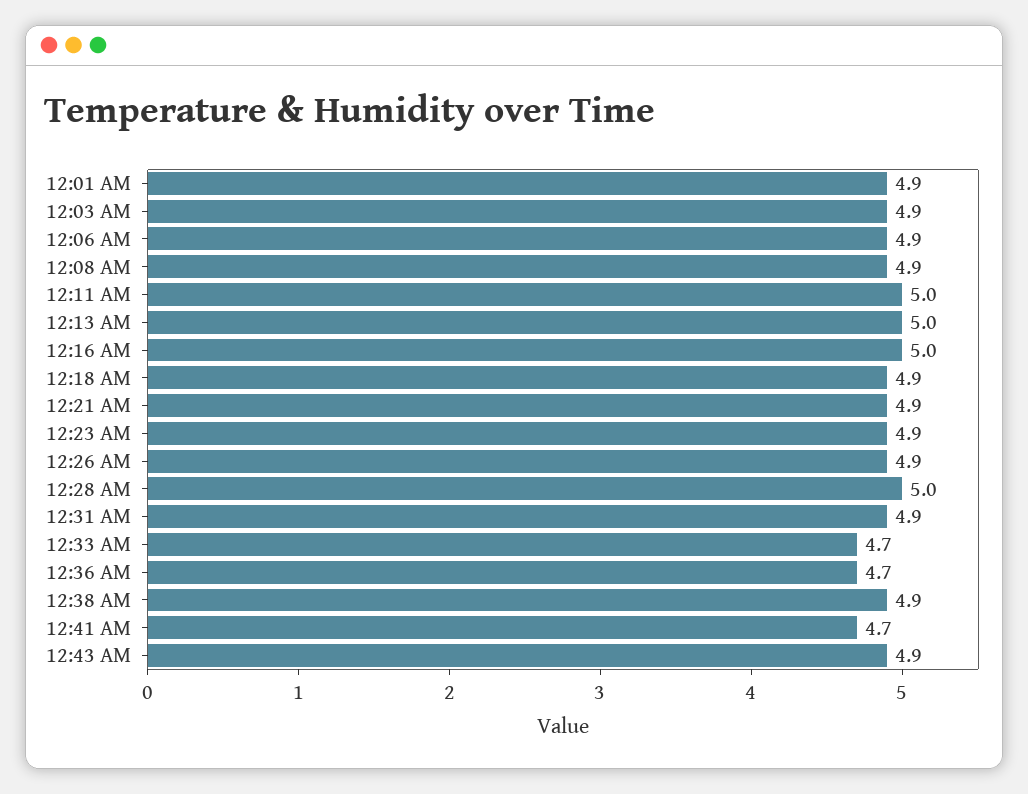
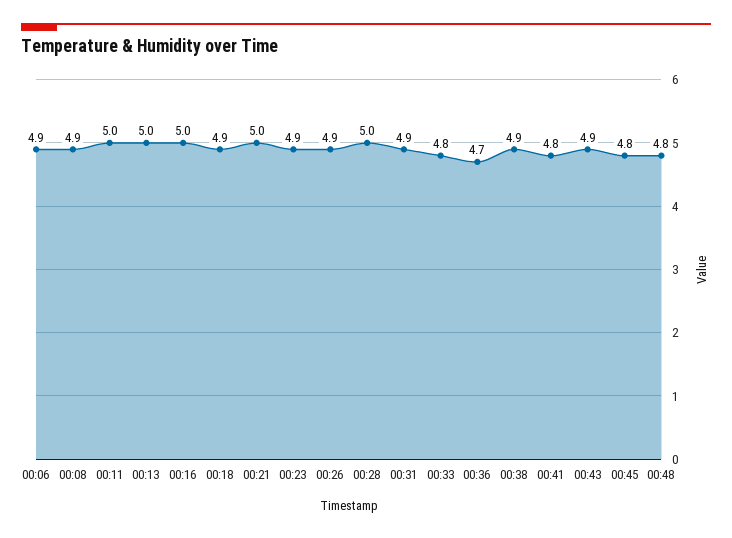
12:01 AM: 4.9 -> none
12:03 AM: 4.9 -> none
12:21 AM: 4.9 -> 5
12:33 AM: 4.7 -> 4.8
12:41 AM: 4.7 -> 4.8
00:45: none -> 4.8
00:48: none -> 4.8

